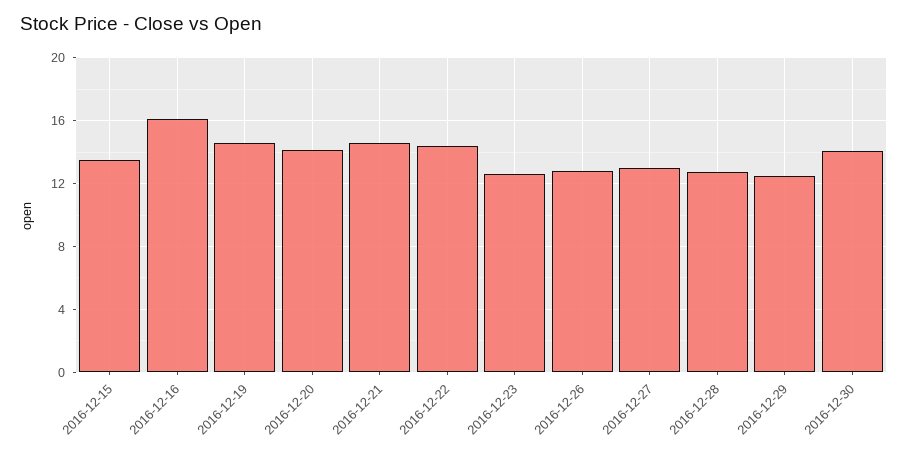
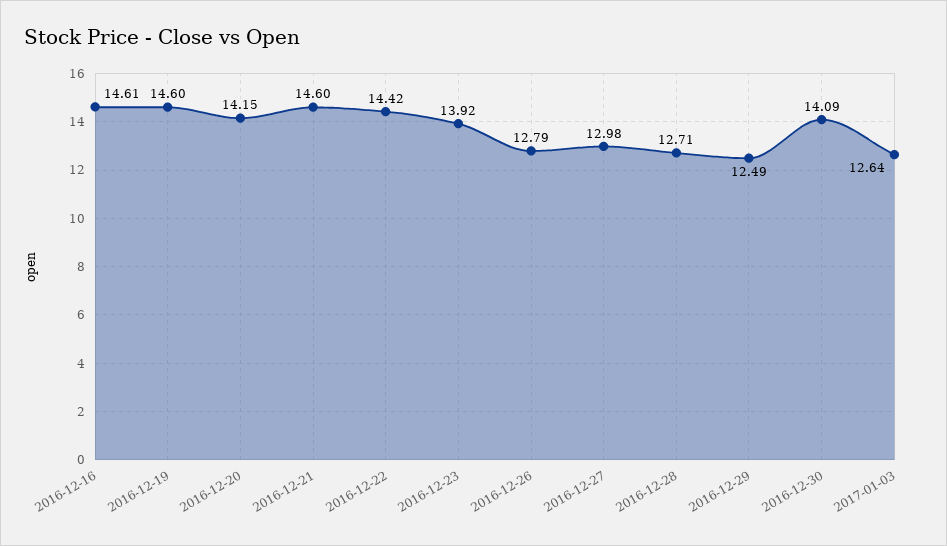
2016-12-15: 13.5 -> none
2016-12-16: 16 -> 14.61
2016-12-23: 12.5 -> 13.92
2017-01-03: none -> 12.64

